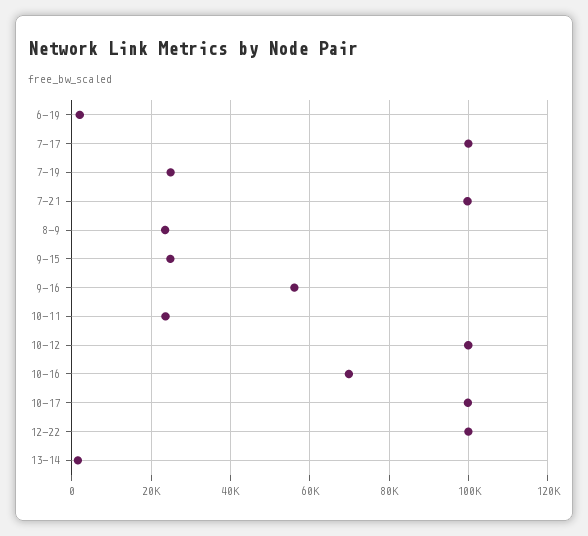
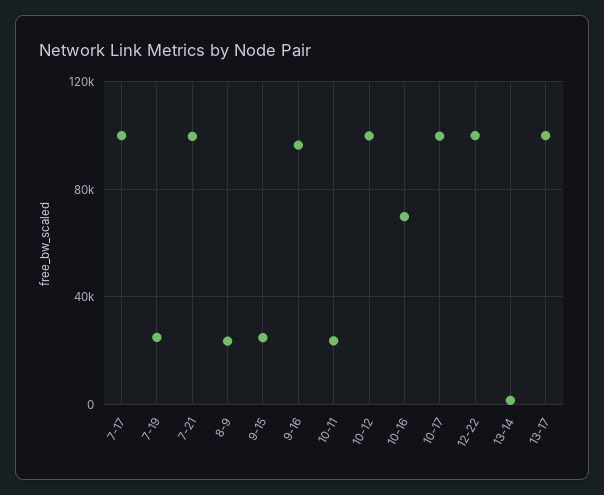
6-19: 2000 -> none
9-16: 56000 -> 95000
13-17: none -> 100000

